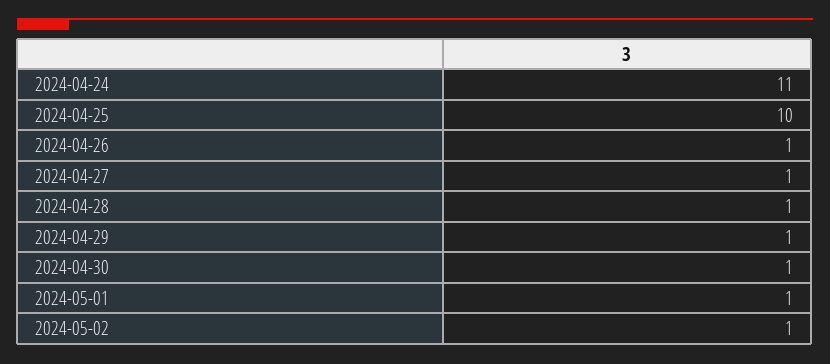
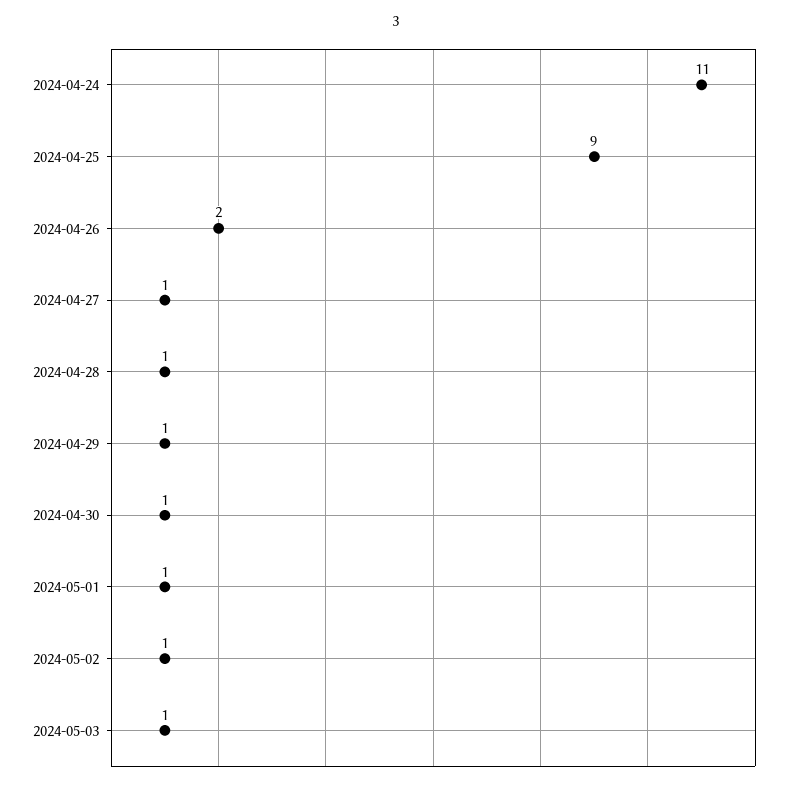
2024-04-25: 10 -> 9
2024-04-26: 1 -> 2
2024-05-03: none -> 1

